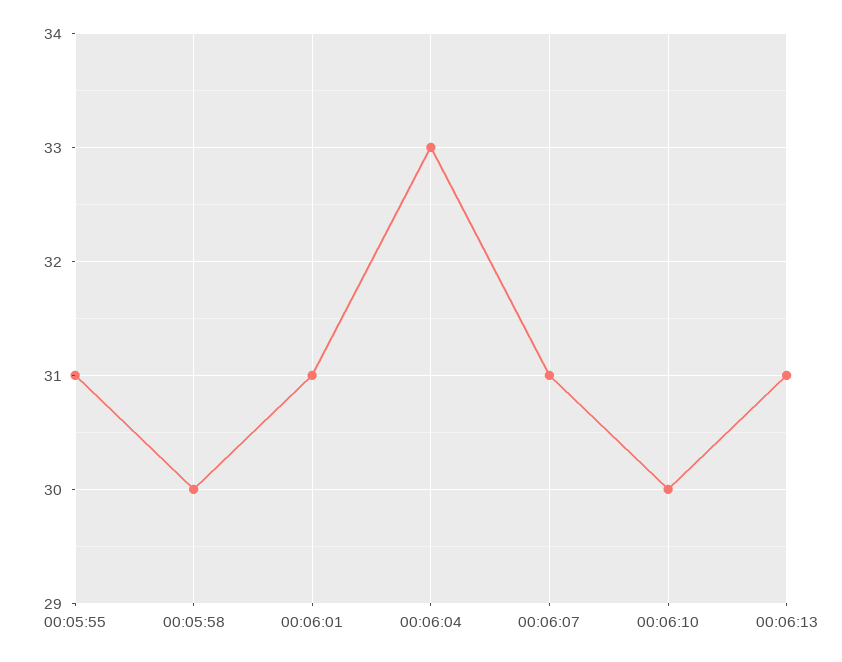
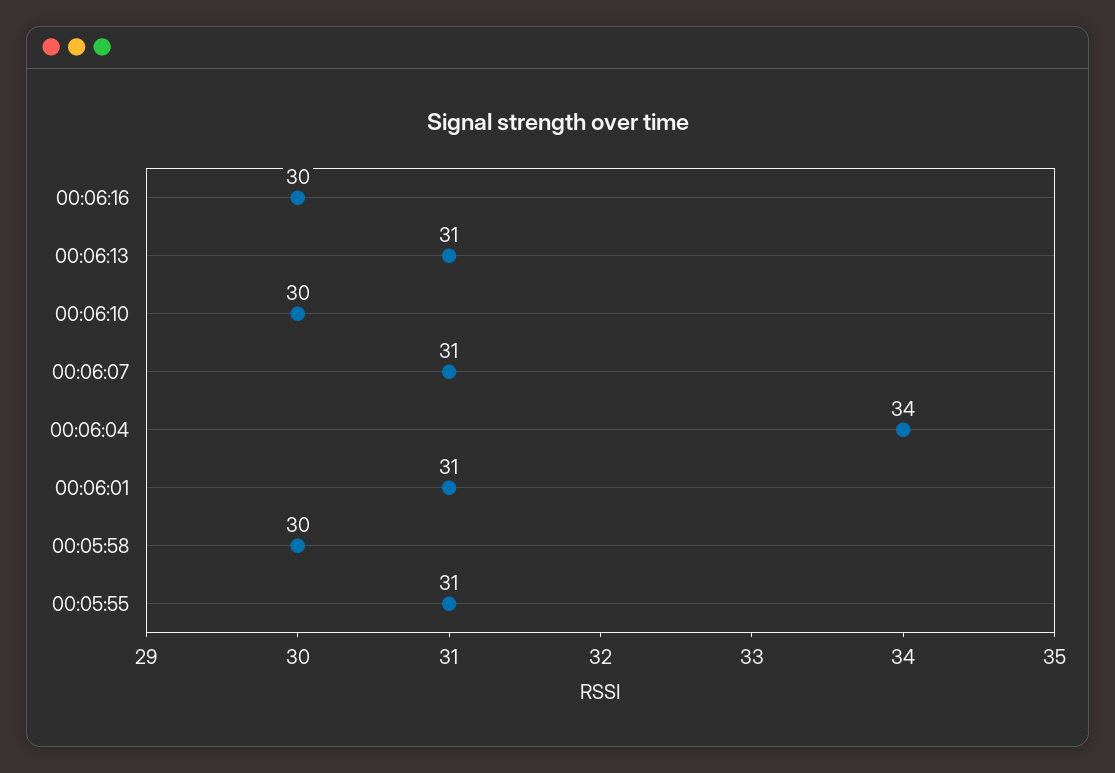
00:06:04: 33 -> 34
00:06:16: none -> 30

